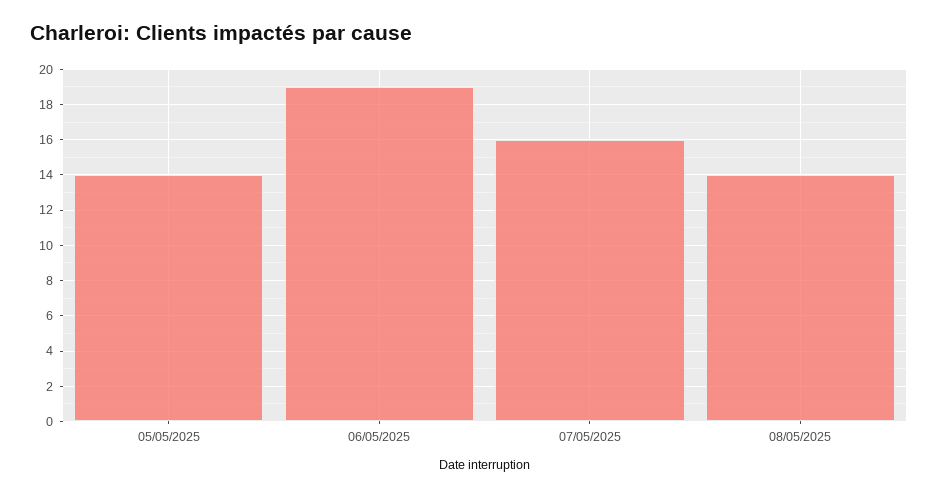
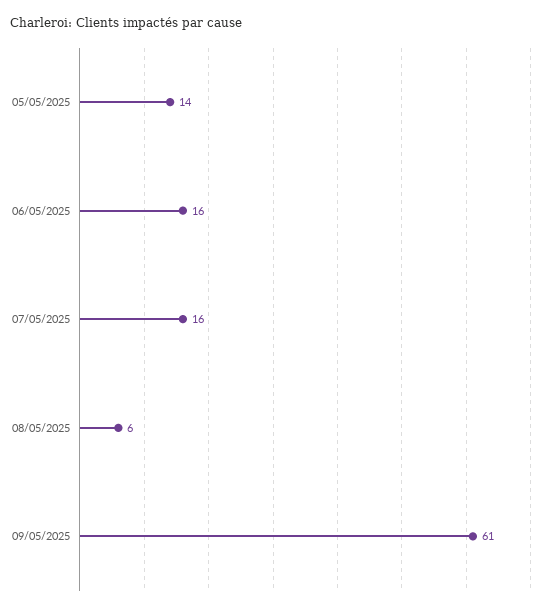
06/05/2025: 19 -> 16
08/05/2025: 14 -> 6
09/05/2025: none -> 61

